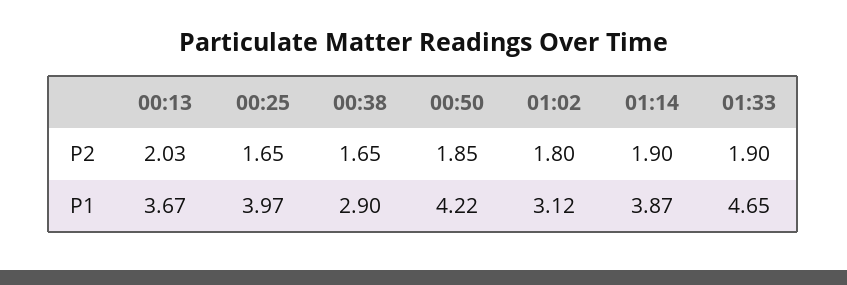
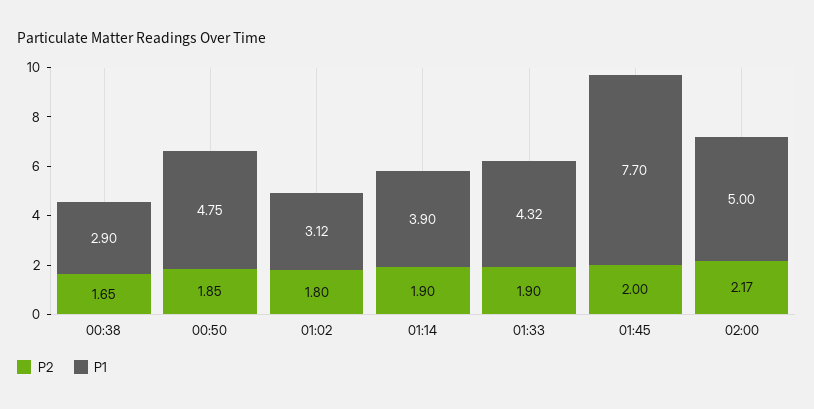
P2, 00:13: 2.03 -> none
P2, 00:25: 1.65 -> none
P1, 00:13: 3.67 -> none
P1, 00:25: 3.97 -> none
P1, 00:50: 4.22 -> 4.75
P1, 01:14: 3.87 -> 3.9
P1, 01:33: 4.65 -> 4.32
P2, 01:45: none -> 2
P1, 01:45: none -> 7.7
P2, 02:00: none -> 2.17
P1, 02:00: none -> 5

